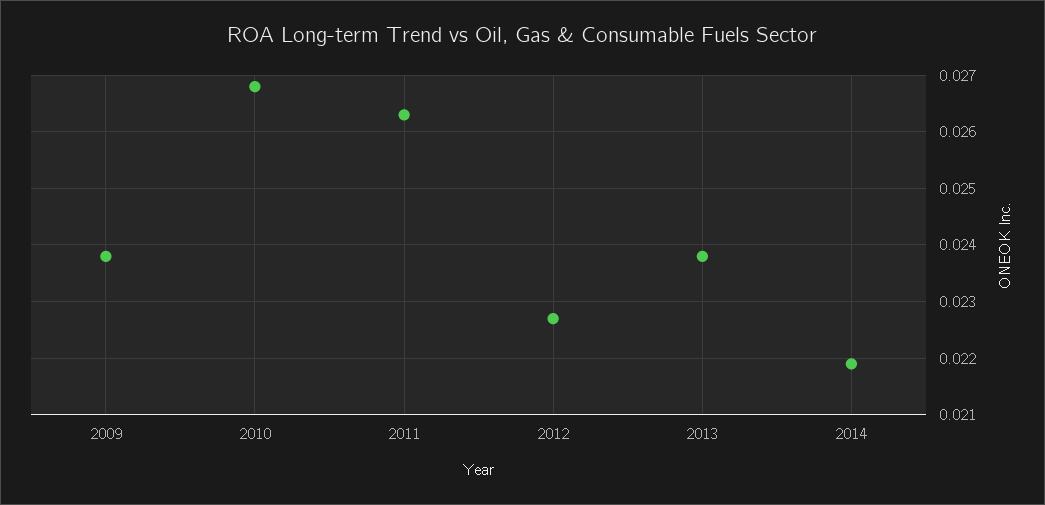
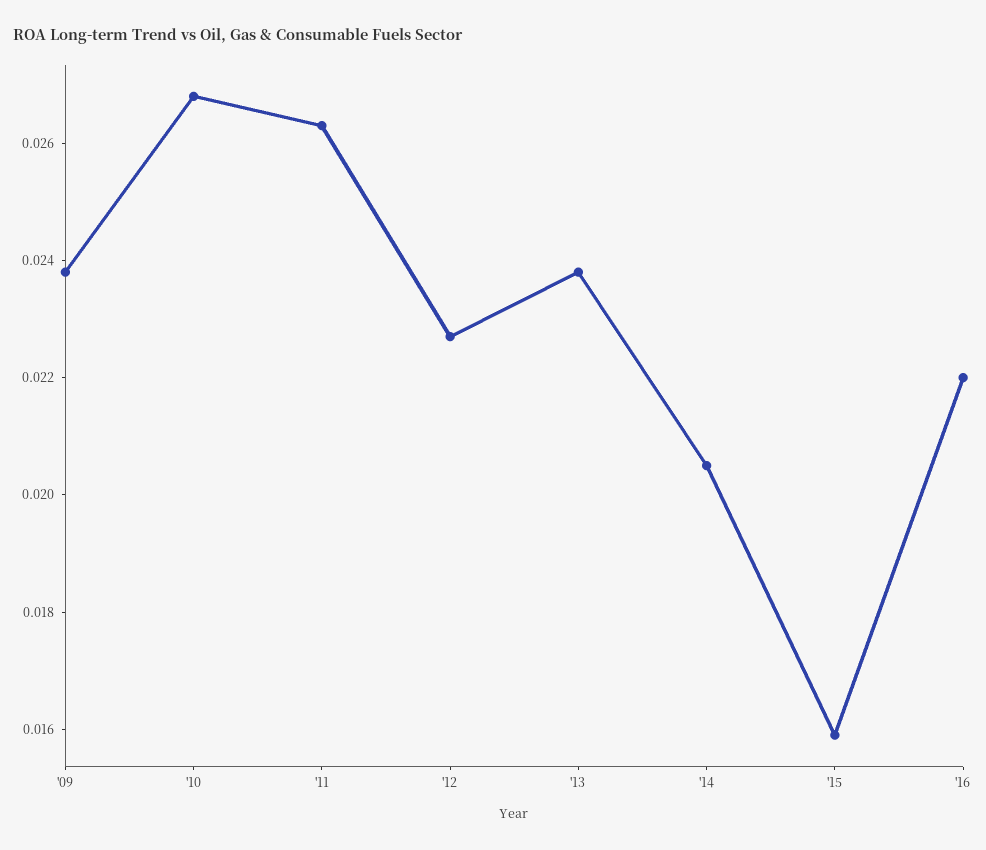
2014: 0.022 -> 0.0205
'15: none -> 0.016
'16: none -> 0.022

